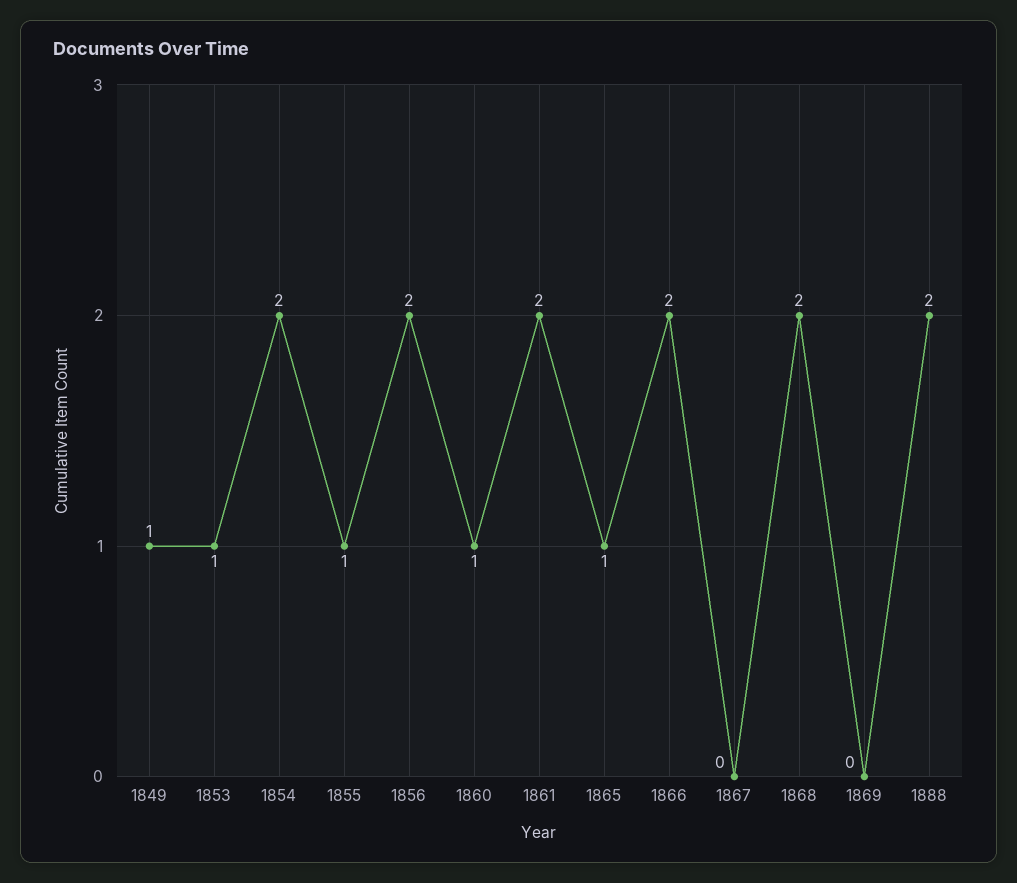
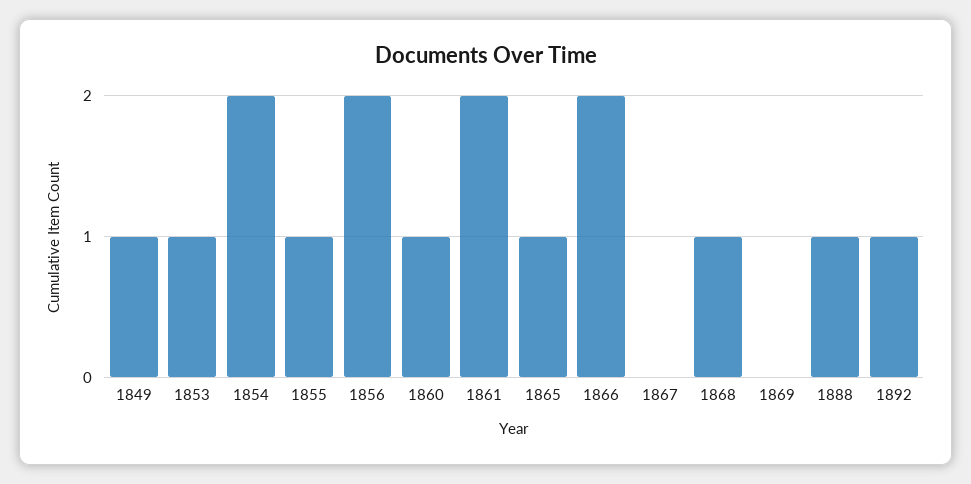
1868: 2 -> 1
1888: 2 -> 1
1892: none -> 1

